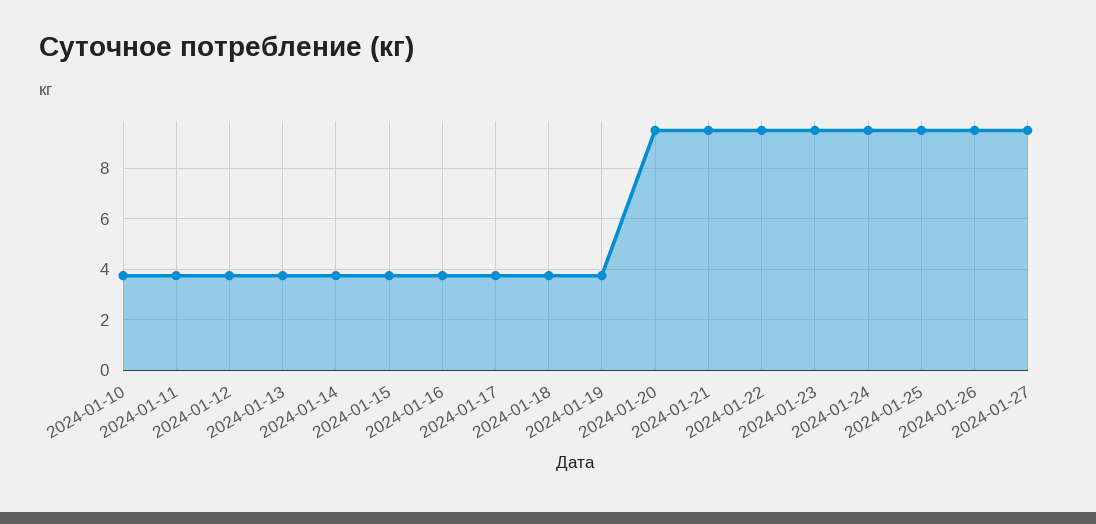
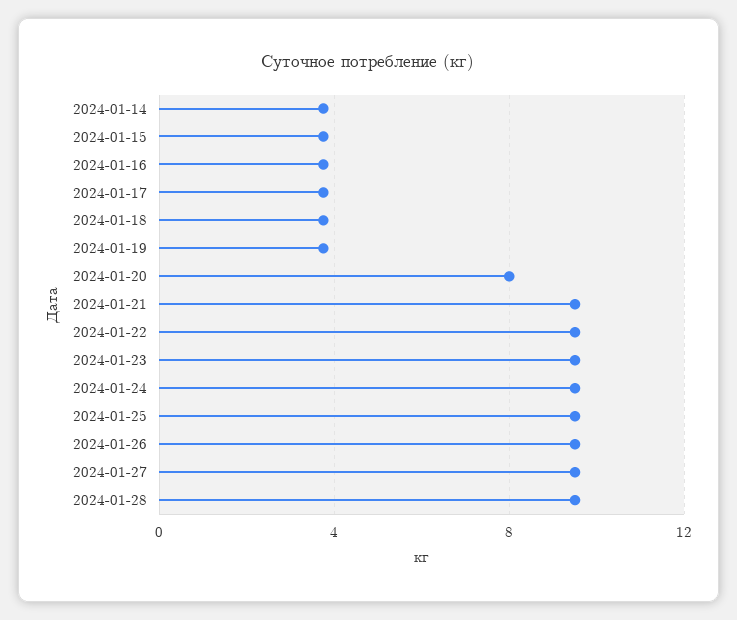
2024-01-10: 3.75 -> none
2024-01-11: 3.75 -> none
2024-01-12: 3.75 -> none
2024-01-13: 3.75 -> none
2024-01-20: 9.5 -> 8
2024-01-28: none -> 9.5

